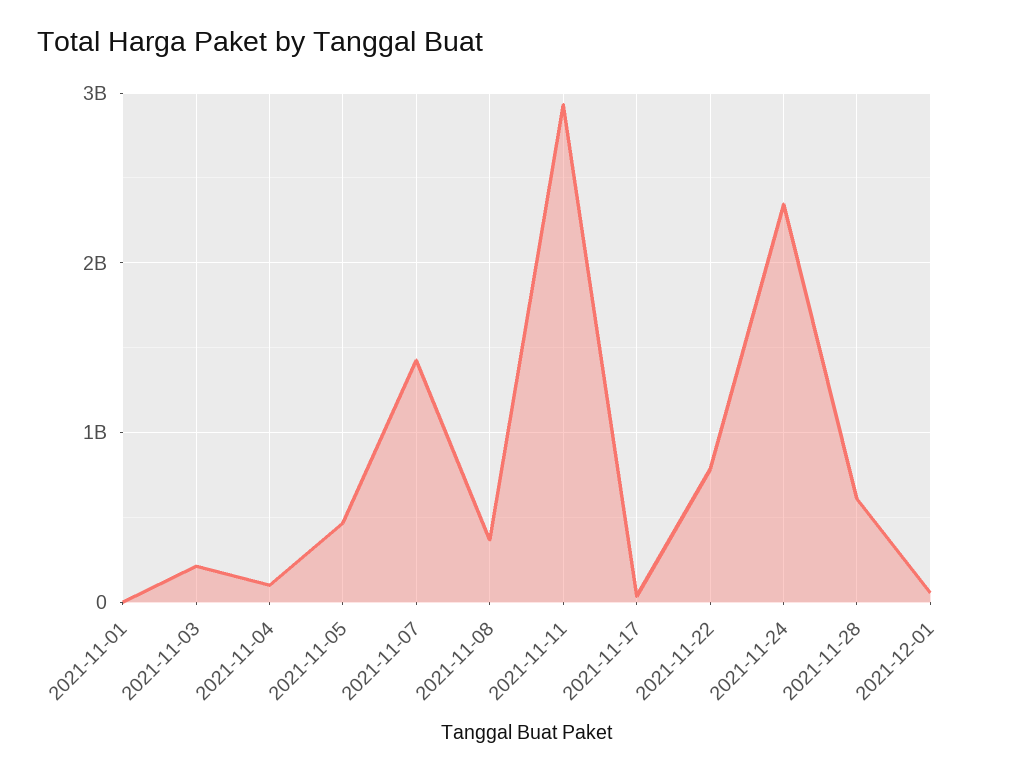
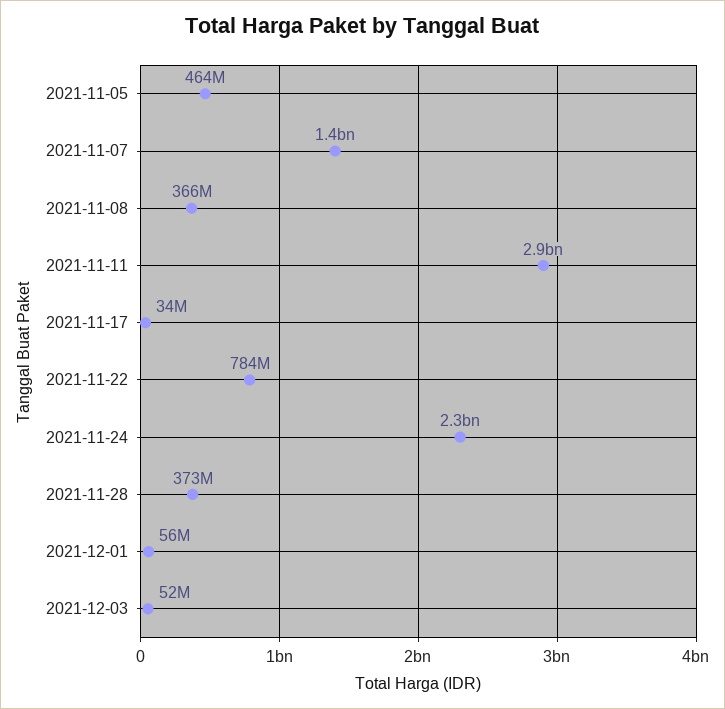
2021-11-01: 0 -> none
2021-11-03: 200000000 -> none
2021-11-04: 100000000 -> none
2021-11-28: 600000000 -> 373000000
2021-12-03: none -> 52000000

